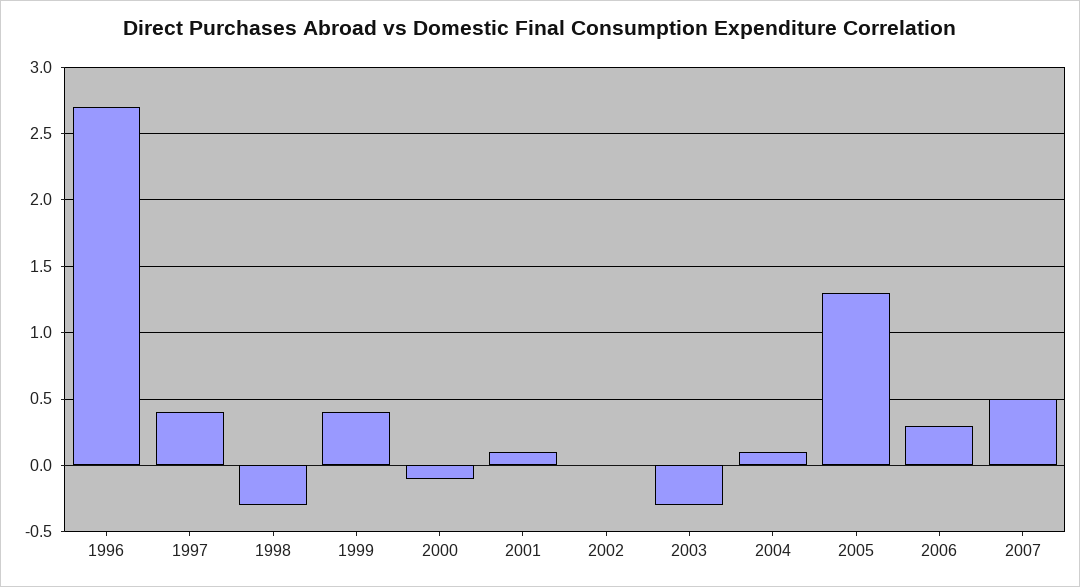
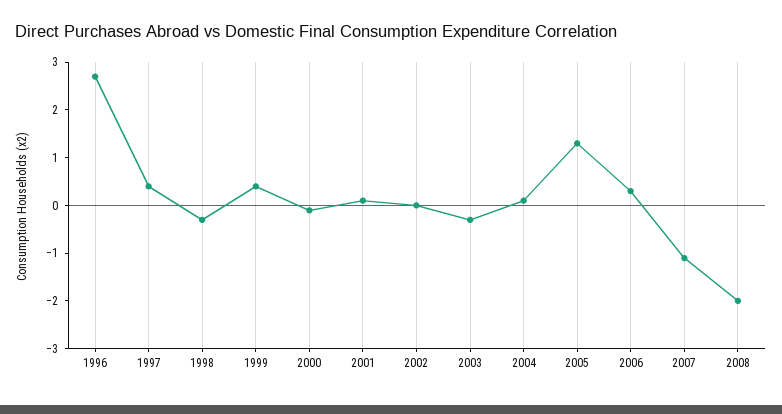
2007: 0.5 -> -1
2008: none -> -2

